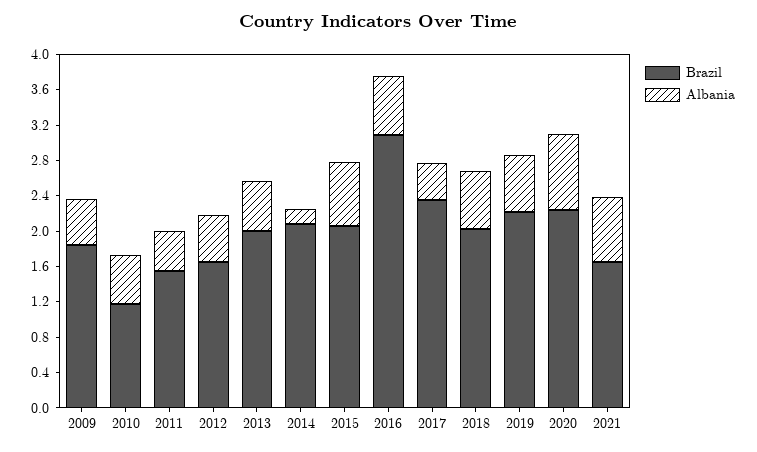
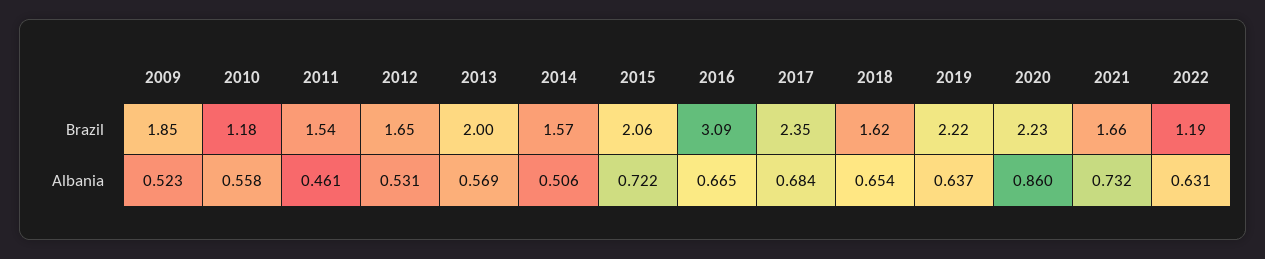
Brazil, 2014: 2.1 -> 1.57
Albania, 2014: 0.2 -> 0.506
Albania, 2017: 0.4 -> 0.684
Brazil, 2018: 2 -> 1.62
Brazil, 2022: none -> 1.19
Albania, 2022: none -> 0.631

